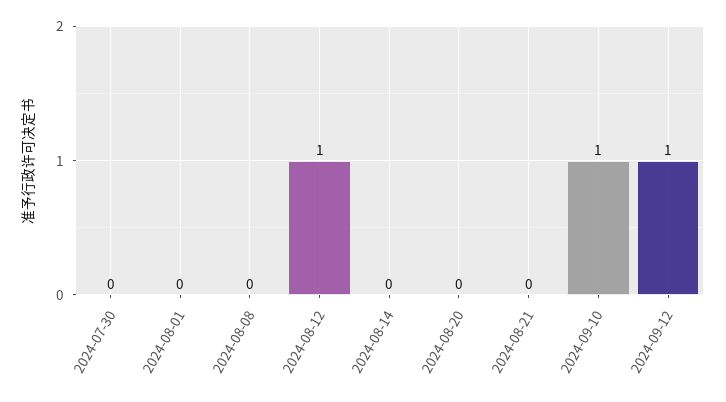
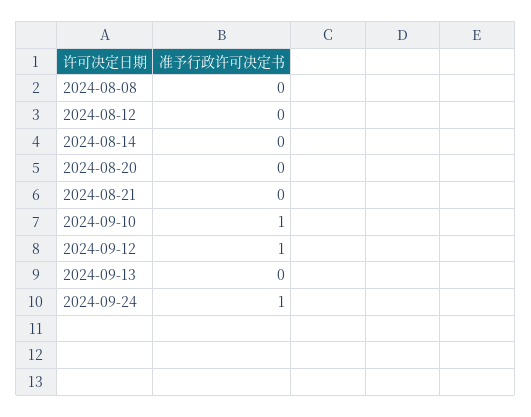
2024-07-30: 0 -> none
2024-08-01: 0 -> none
2024-08-12: 1 -> 0
2024-09-13: none -> 0
2024-09-24: none -> 1

